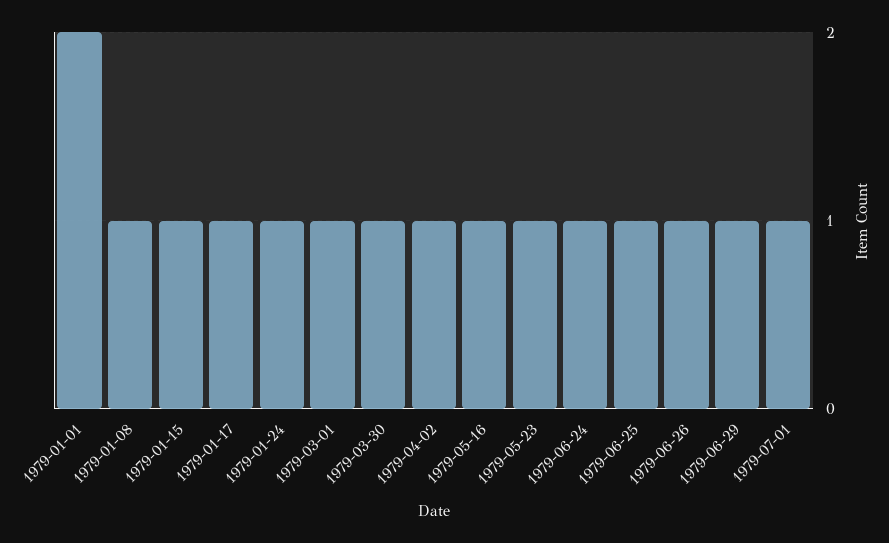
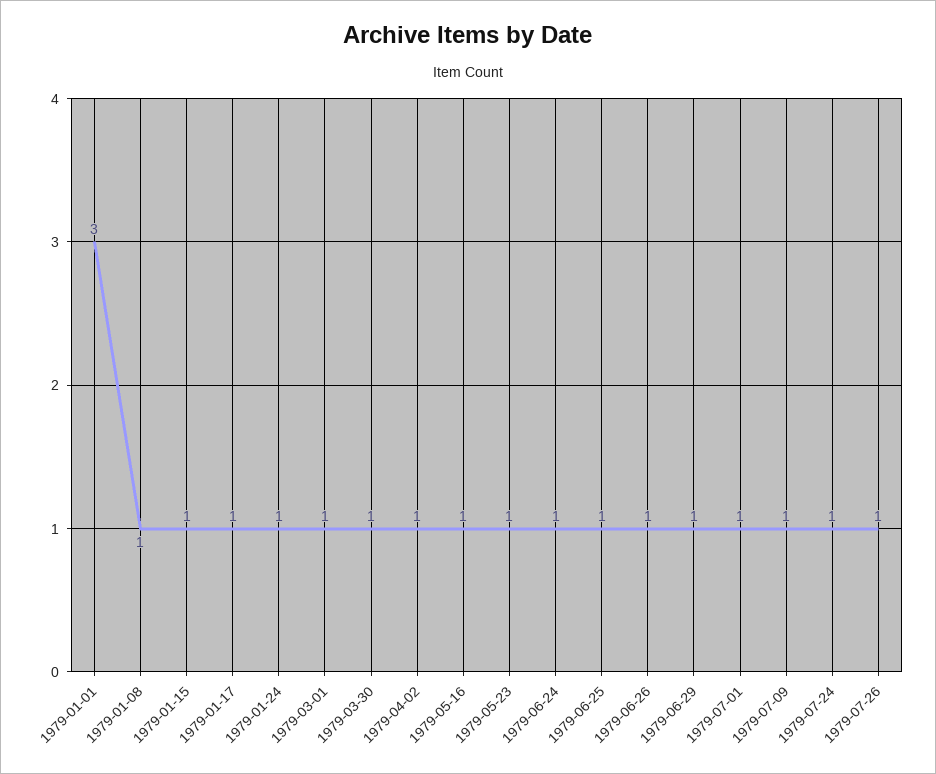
1979-01-01: 2 -> 3
1979-07-09: none -> 1
1979-07-24: none -> 1
1979-07-26: none -> 1

